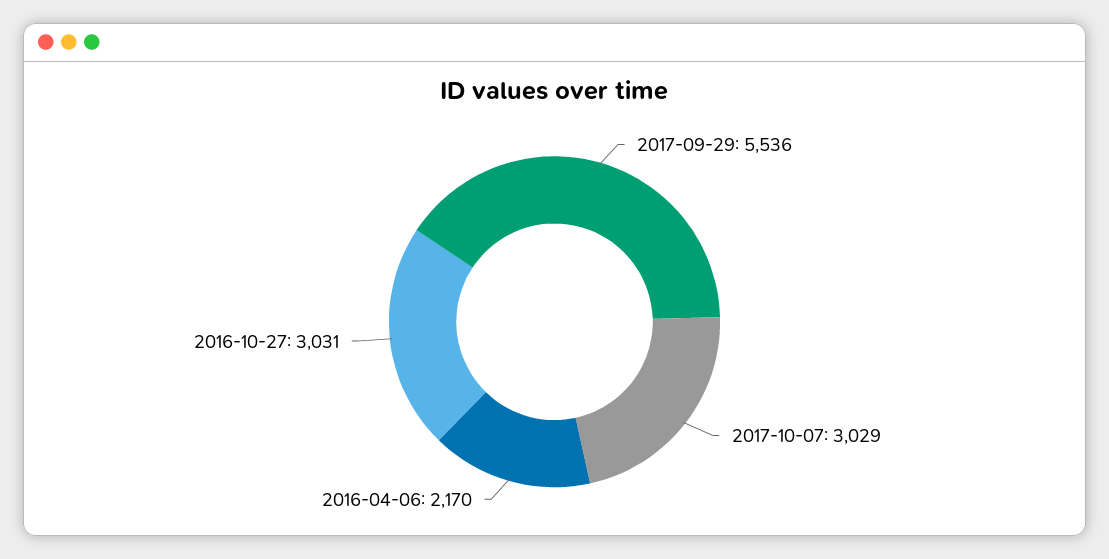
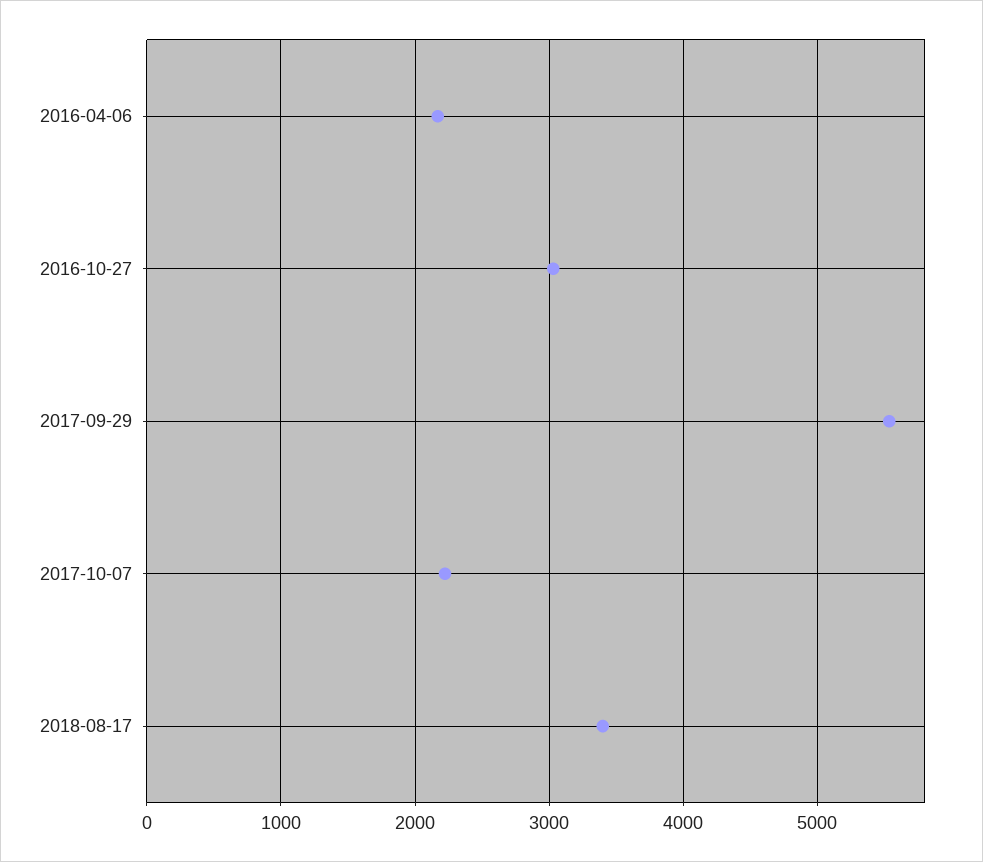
2017-10-07: 3029 -> 2200
2018-08-17: none -> 3400

